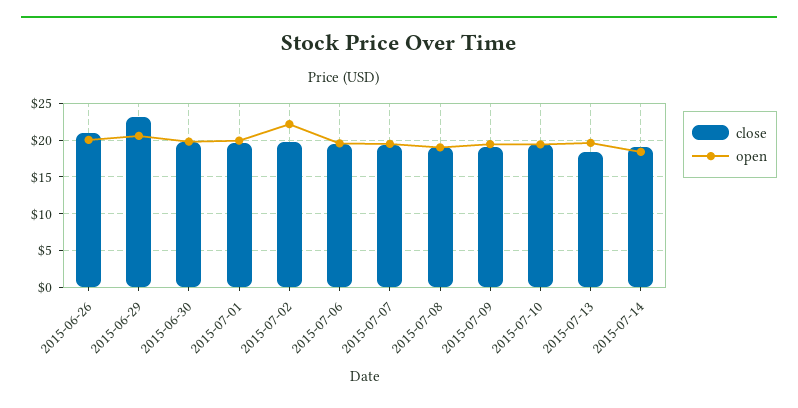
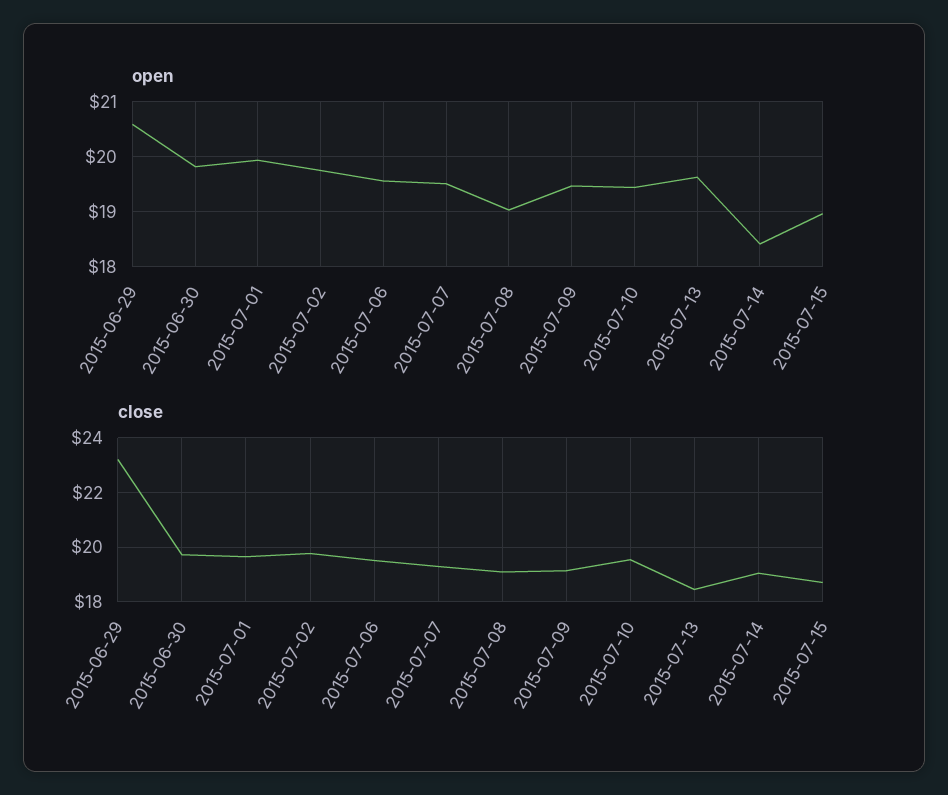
close, 2015-06-26: 21 -> none
open, 2015-06-26: 20 -> none
open, 2015-07-02: 22 -> 19.8
open, 2015-07-15: none -> 19
close, 2015-07-15: none -> 18.75

